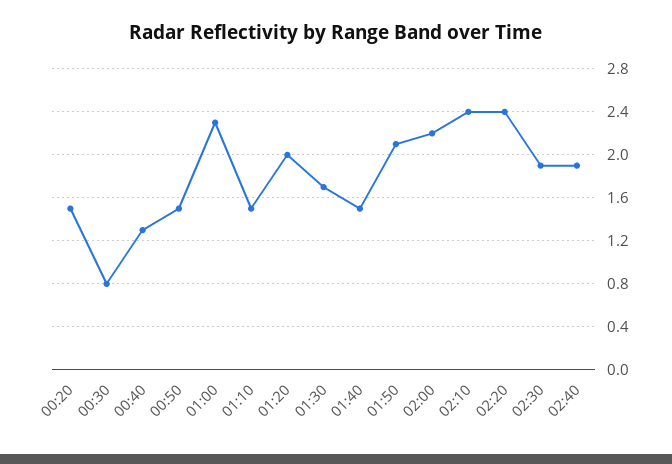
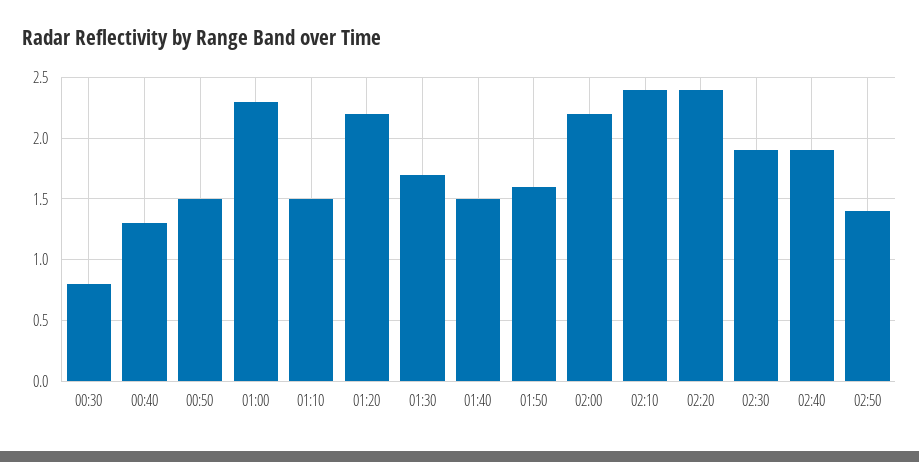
00:20: 1.5 -> none
01:20: 2 -> 2.2
01:50: 2.1 -> 1.6
02:50: none -> 1.4

